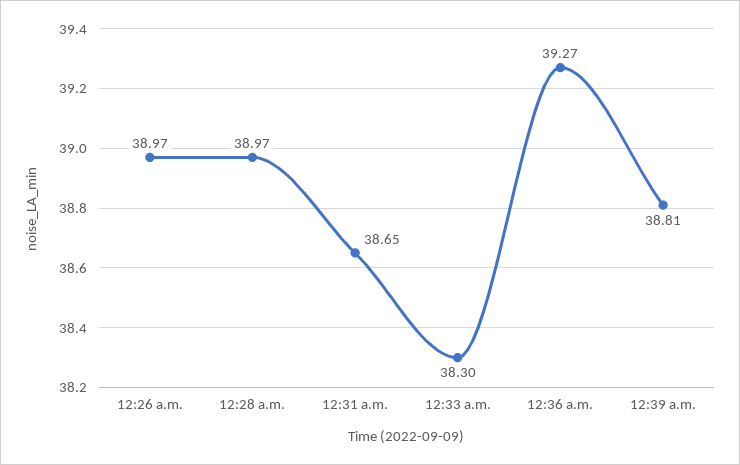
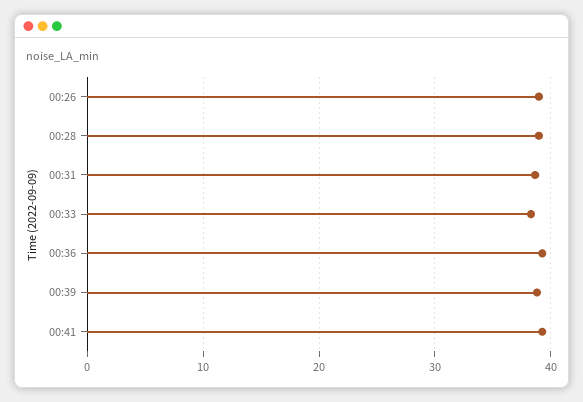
00:41: none -> 39

